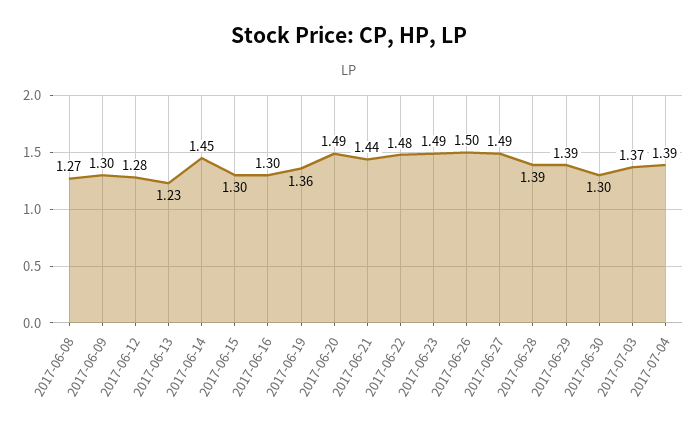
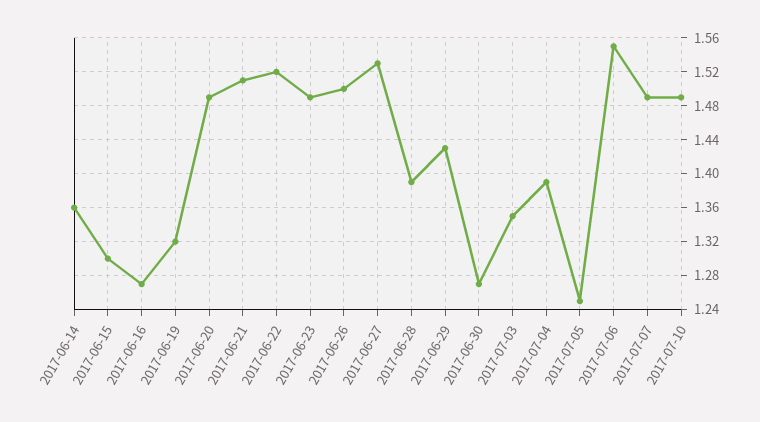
2017-06-08: 1.27 -> none
2017-06-09: 1.3 -> none
2017-06-12: 1.28 -> none
2017-06-13: 1.23 -> none
2017-06-14: 1.45 -> 1.36
2017-06-16: 1.3 -> 1.27
2017-06-19: 1.36 -> 1.32
2017-06-21: 1.44 -> 1.51
2017-06-22: 1.48 -> 1.52
2017-06-27: 1.49 -> 1.53
2017-06-29: 1.39 -> 1.43
2017-06-30: 1.3 -> 1.27
2017-07-03: 1.37 -> 1.35
2017-07-05: none -> 1.25
2017-07-06: none -> 1.55
2017-07-07: none -> 1.49
2017-07-10: none -> 1.49

